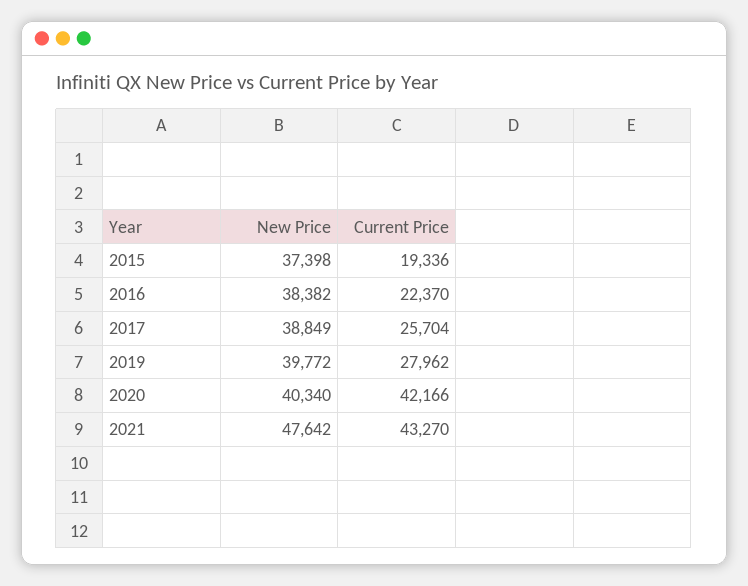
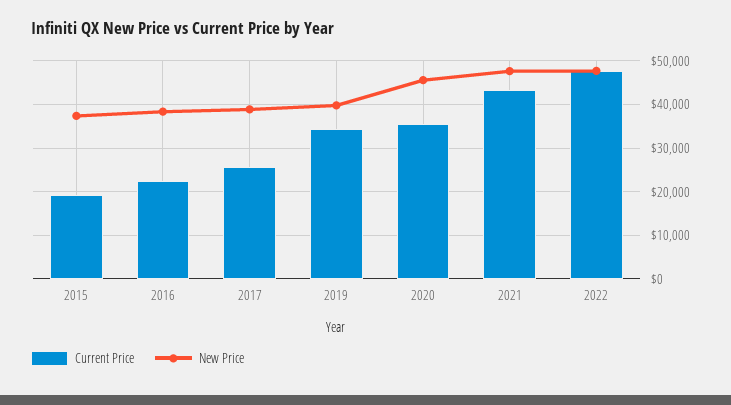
Current Price, 2019: 27962 -> 34000
New Price, 2020: 40340 -> 46000
Current Price, 2020: 42166 -> 36000
Current Price, 2022: none -> 48000
New Price, 2022: none -> 48000

